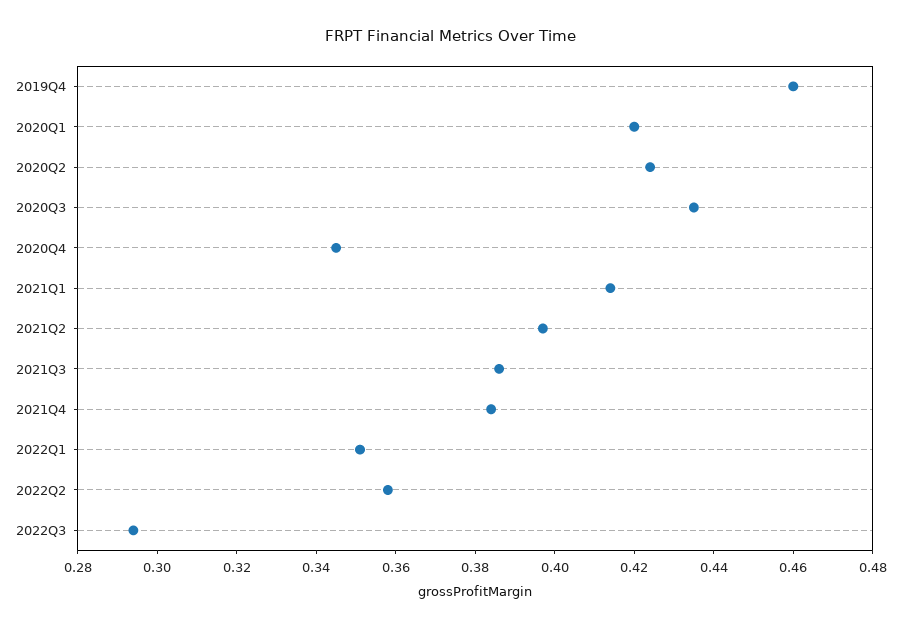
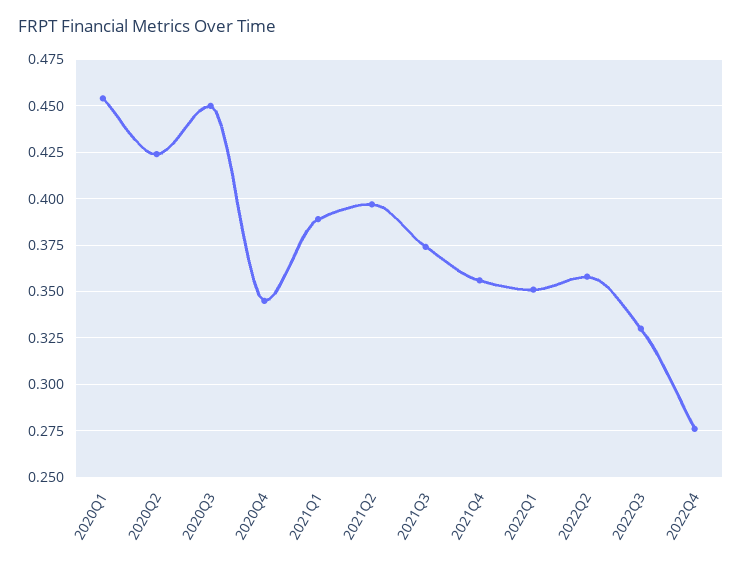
2019Q4: 0.46 -> none
2020Q1: 0.42 -> 0.455
2020Q3: 0.435 -> 0.45
2021Q1: 0.415 -> 0.39
2021Q3: 0.385 -> 0.375
2021Q4: 0.385 -> 0.355
2022Q3: 0.295 -> 0.33
2022Q4: none -> 0.275

